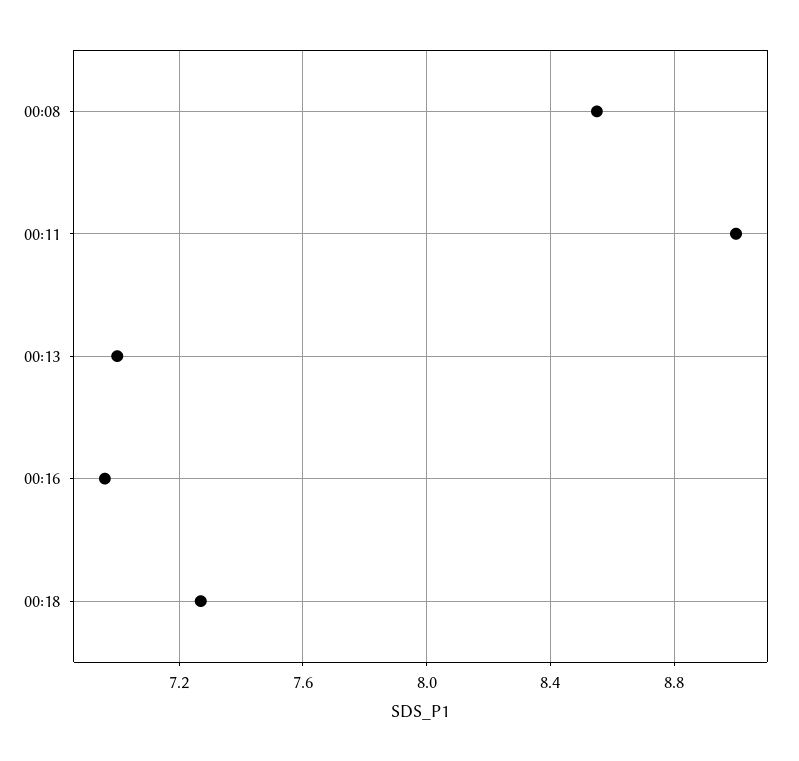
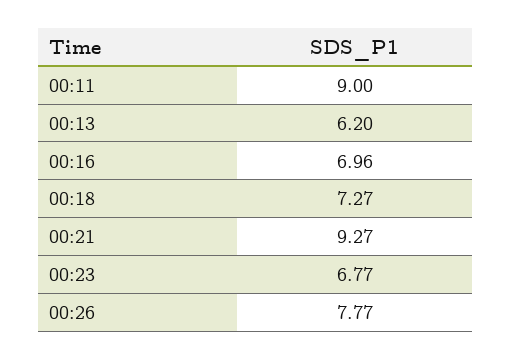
00:08: 8.55 -> none
00:13: 7 -> 6.2
00:21: none -> 9.27
00:23: none -> 6.77
00:26: none -> 7.77

